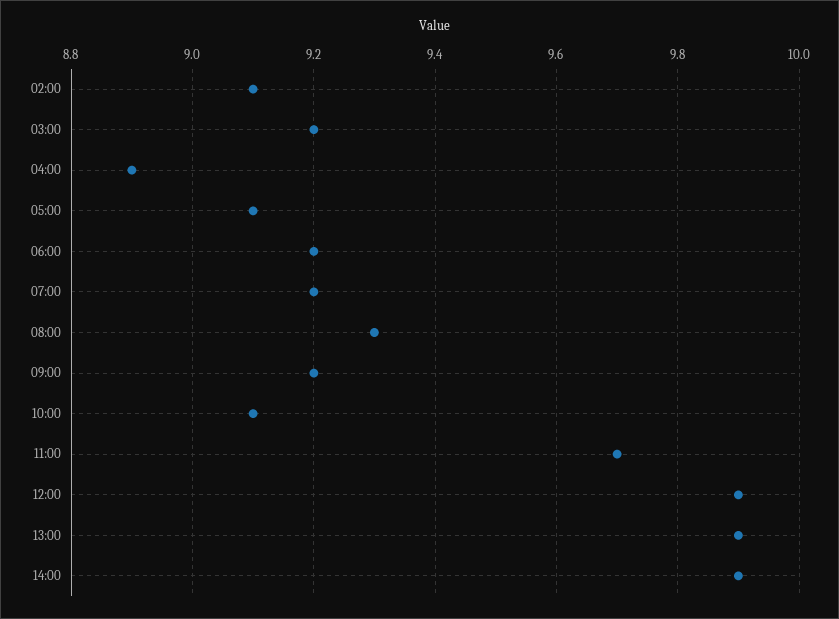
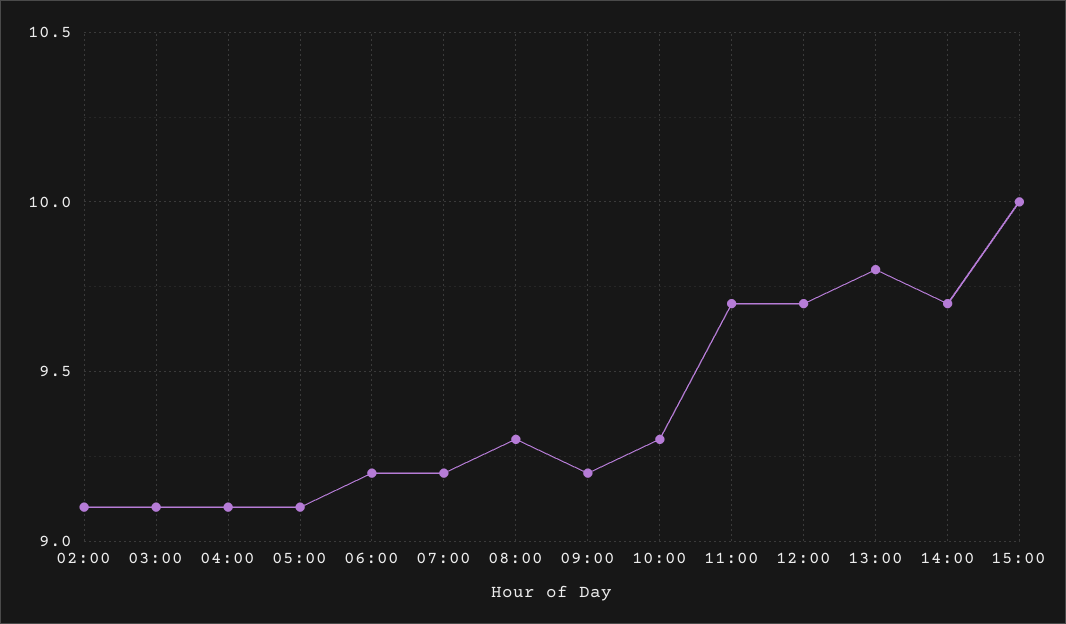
03:00: 9.2 -> 9.1
04:00: 8.9 -> 9.1
10:00: 9.1 -> 9.3
12:00: 9.9 -> 9.7
13:00: 9.9 -> 9.8
14:00: 9.9 -> 9.7
15:00: none -> 10

